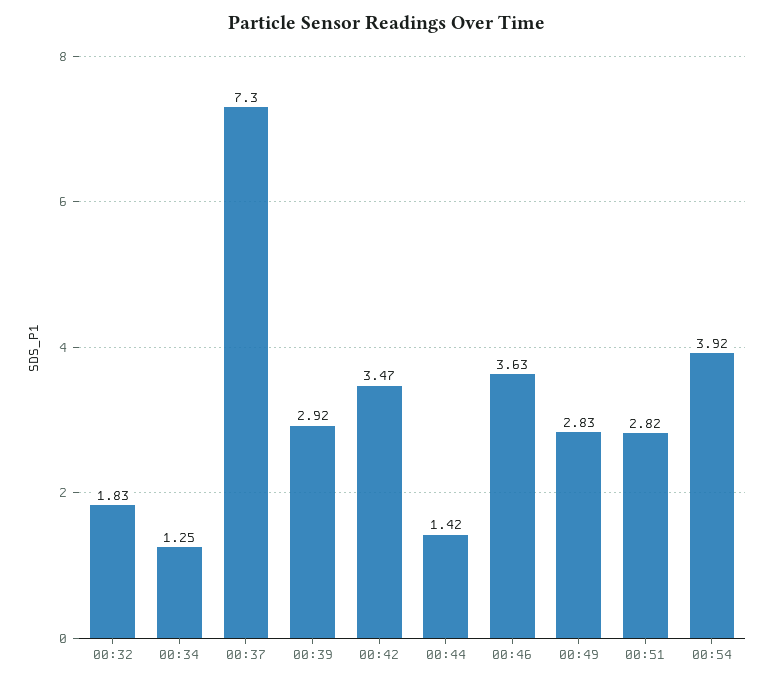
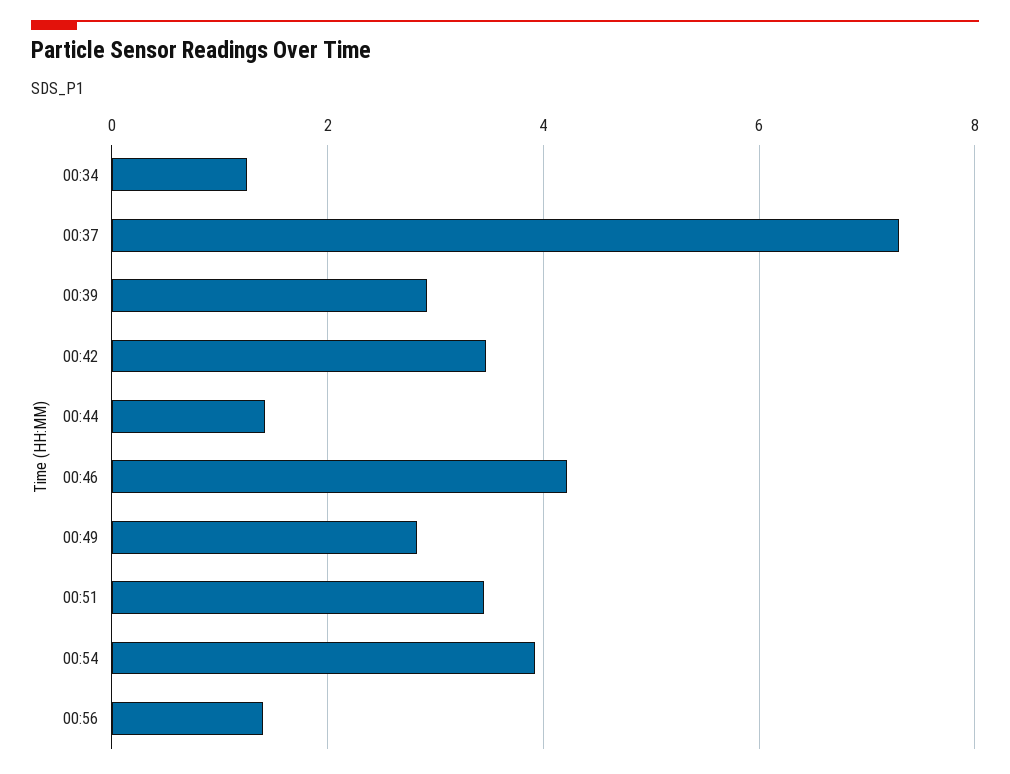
00:32: 1.83 -> none
00:46: 3.63 -> 4.2
00:51: 2.82 -> 3.4
00:56: none -> 1.4

